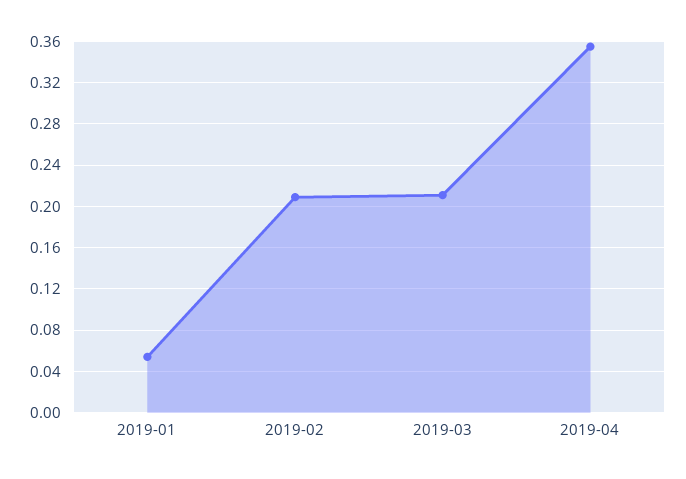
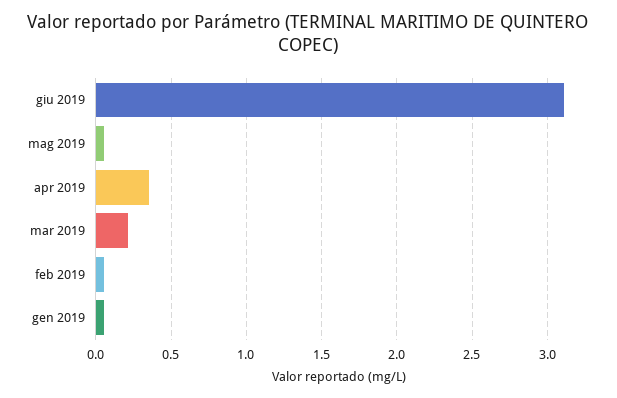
2019-02: 0.21 -> 0.05
giu 2019: none -> 3.1
mag 2019: none -> 0.05

